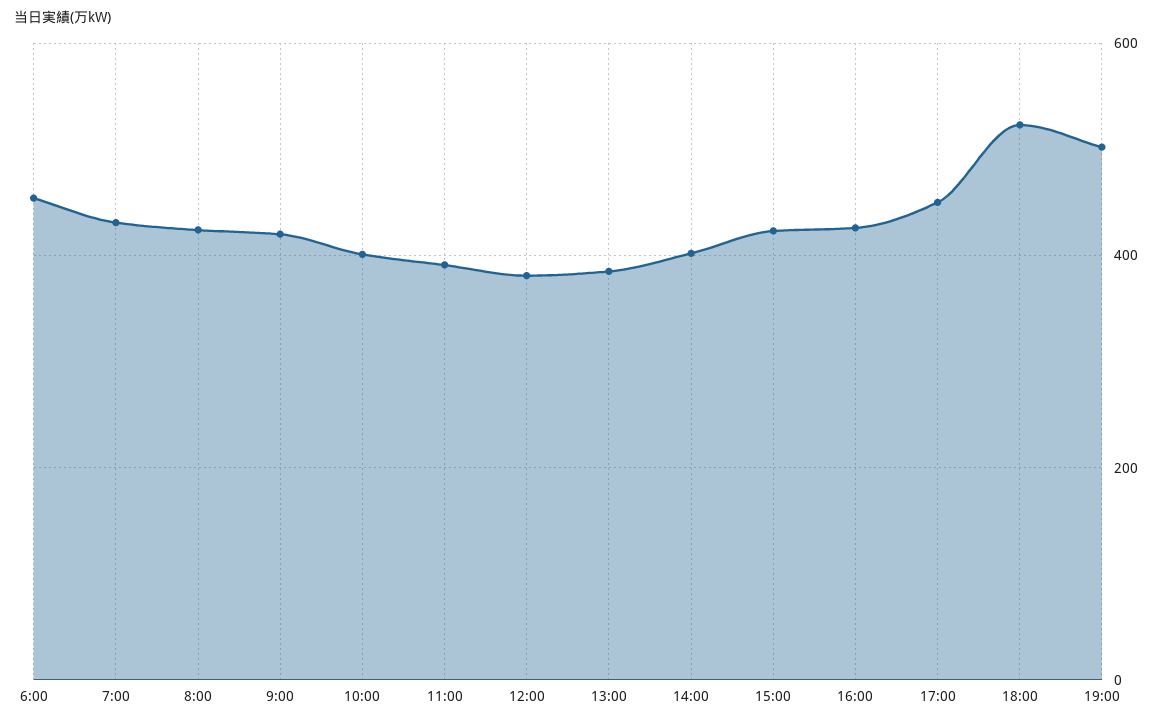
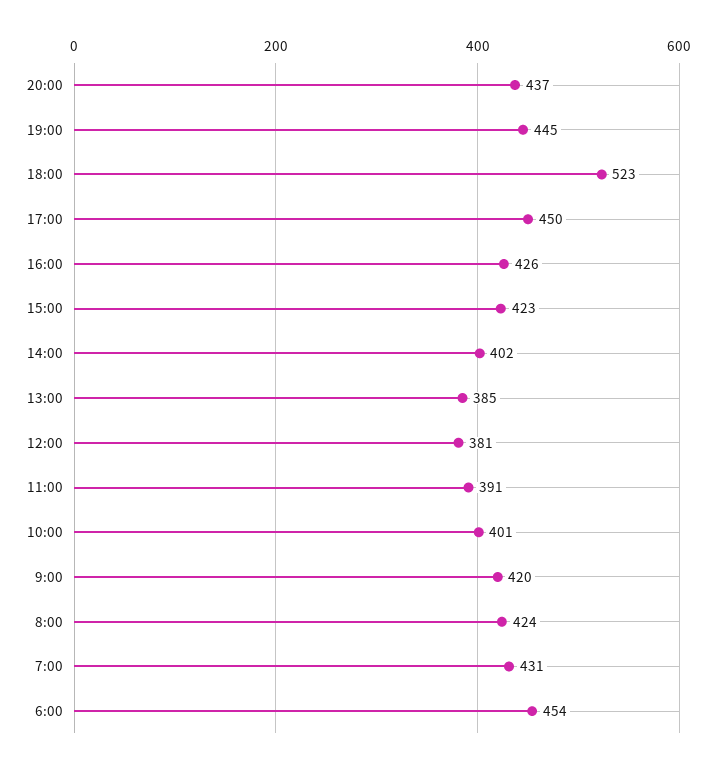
19:00: 500 -> 445
20:00: none -> 437

